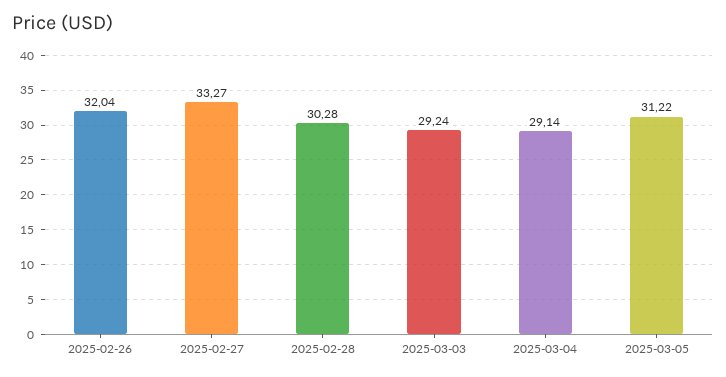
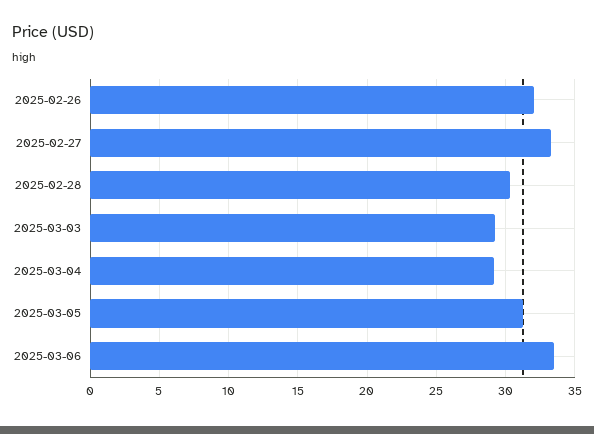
2025-03-06: none -> 33.5

